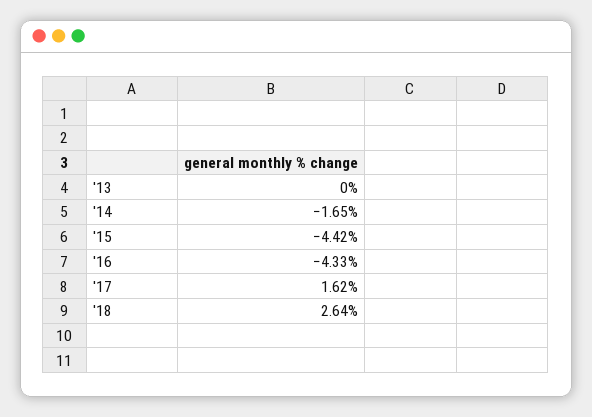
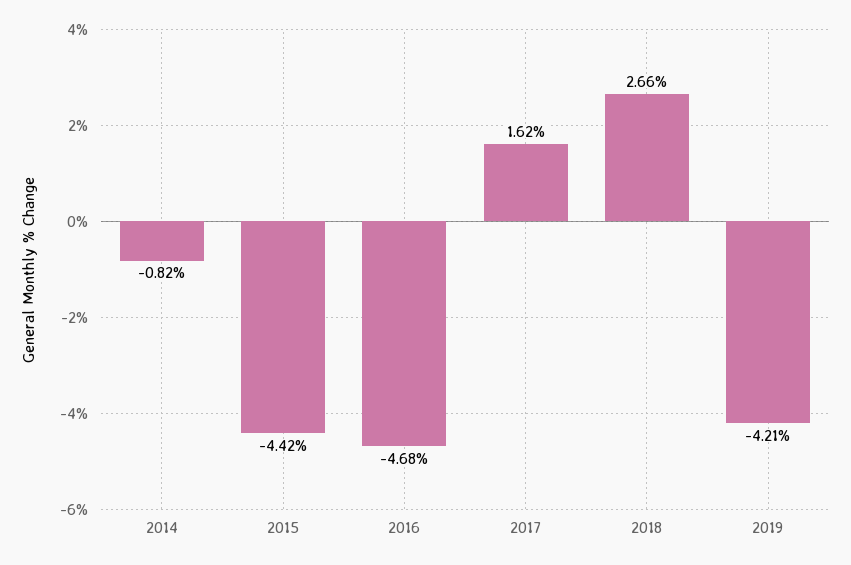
'13: 0 -> none
'14: -1.65 -> -0.82
'16: -4.33 -> -4.68
'18: 2.64 -> 2.66
2019: none -> -4.21

